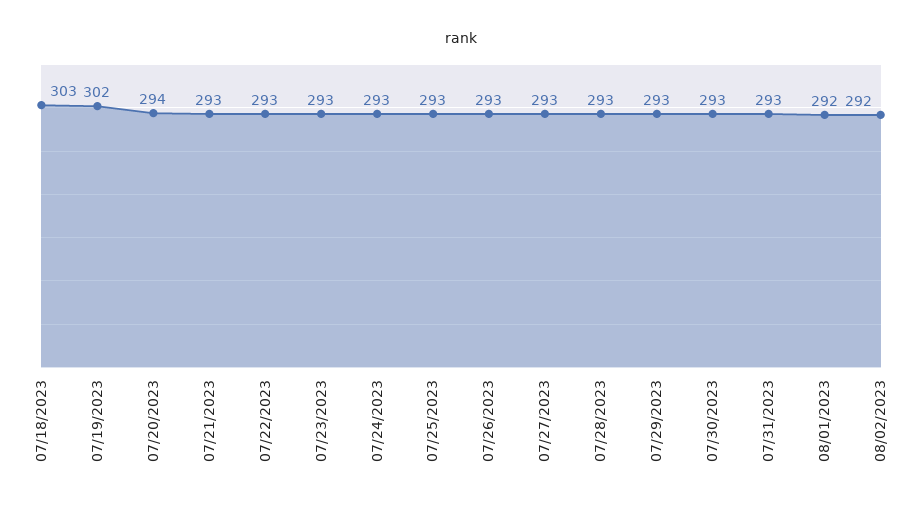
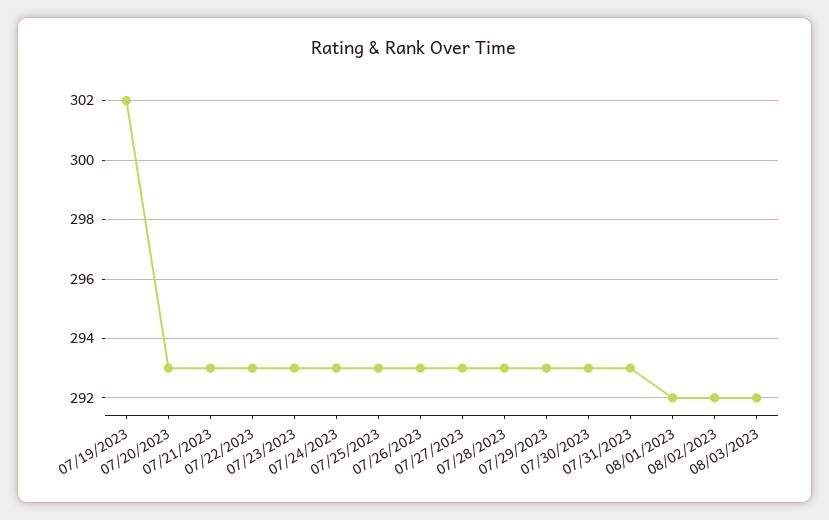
07/18/2023: 303 -> none
07/20/2023: 294 -> 293
08/03/2023: none -> 292

